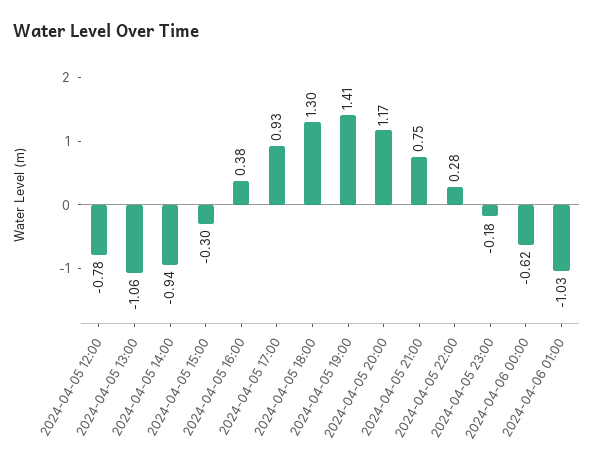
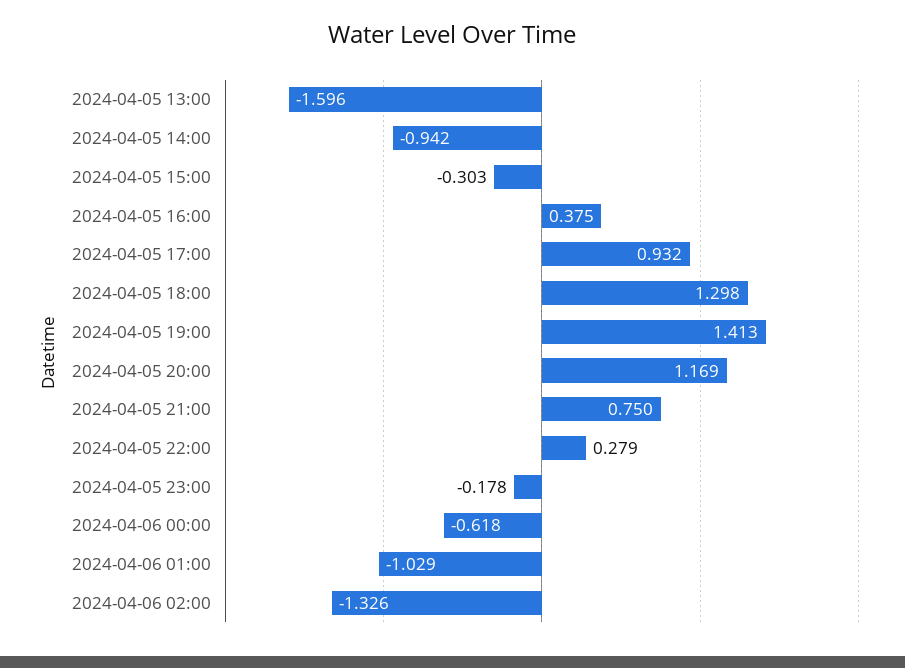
2024-04-05 12:00: -0.78 -> none
2024-04-05 13:00: -1.06 -> -1.596
2024-04-06 02:00: none -> -1.326

